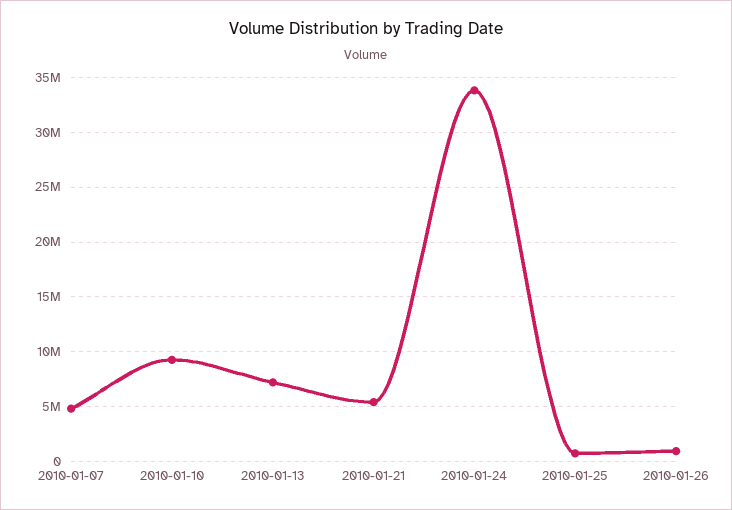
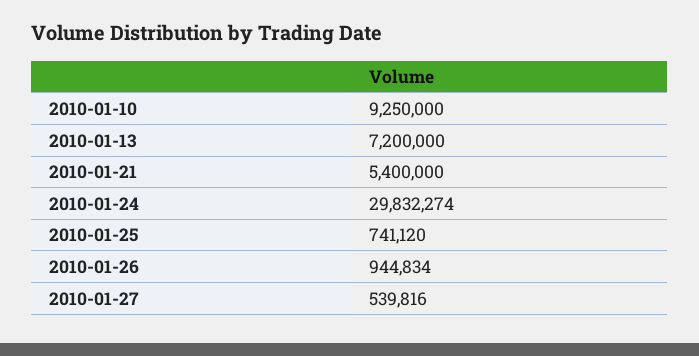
2010-01-07: 5000000 -> none
2010-01-24: 34000000 -> 29832274
2010-01-27: none -> 539816

